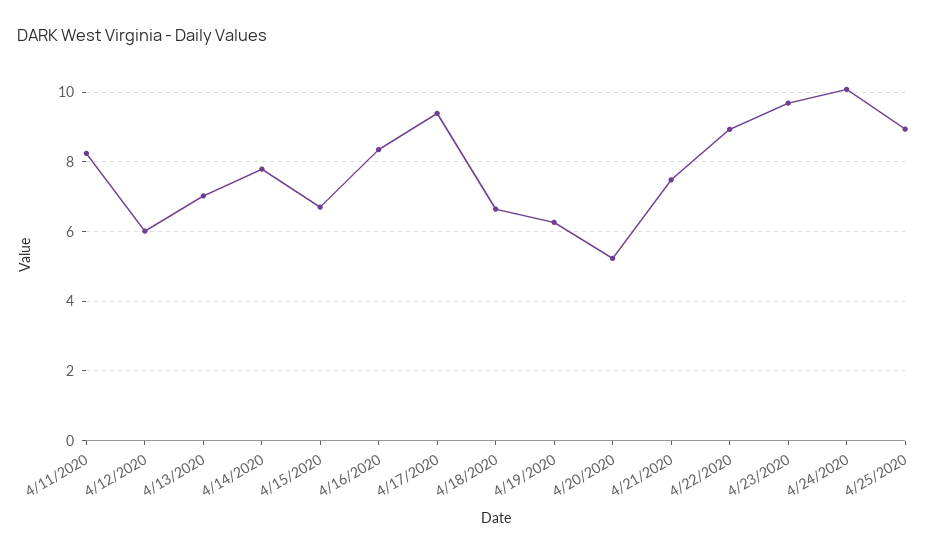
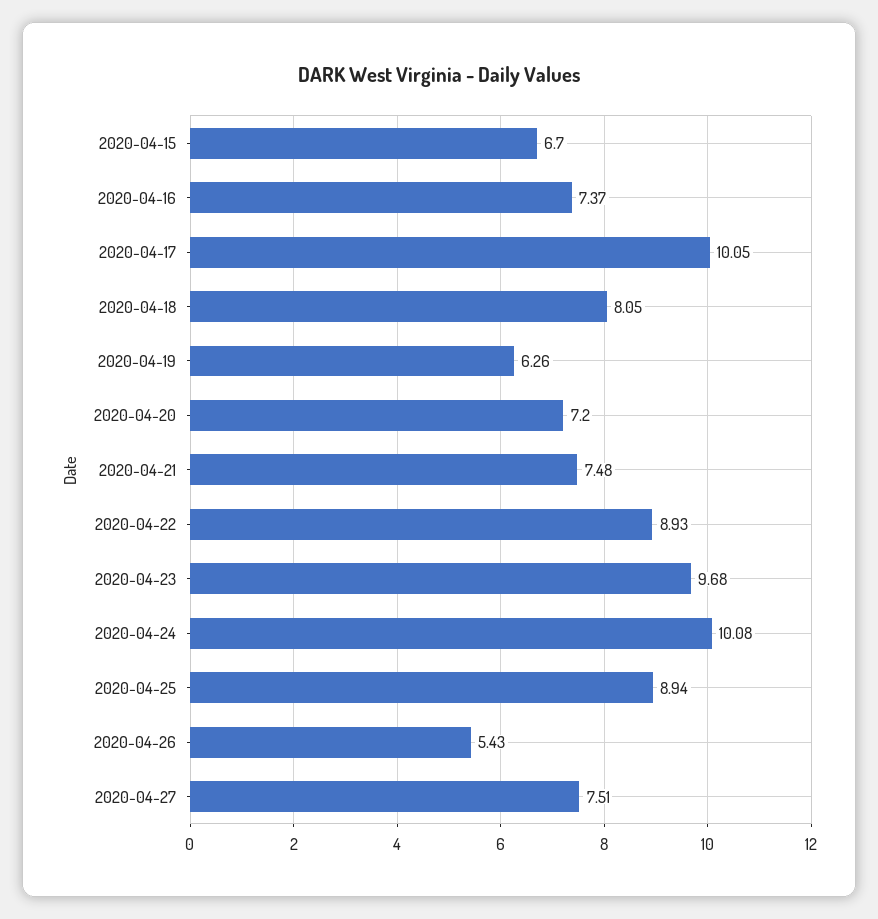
4/11/2020: 8.2 -> none
4/12/2020: 6 -> none
4/13/2020: 7 -> none
4/14/2020: 7.8 -> none
4/16/2020: 8.4 -> 7.37
4/17/2020: 9.4 -> 10.05
4/18/2020: 6.6 -> 8.05
4/20/2020: 5.2 -> 7.2
2020-04-26: none -> 5.43
2020-04-27: none -> 7.51

